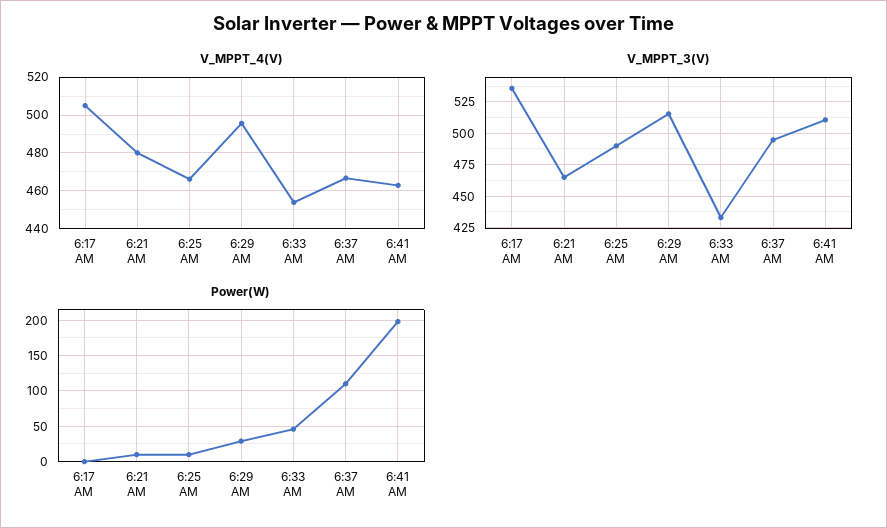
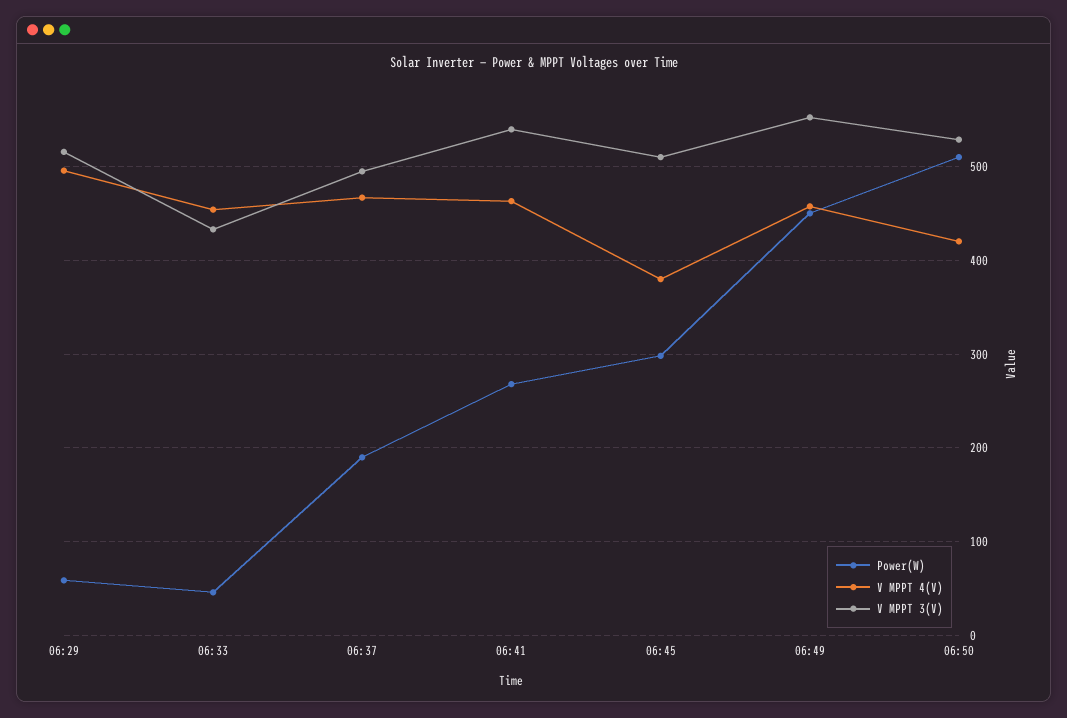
V_MPPT_4(V), 6:17 AM: 505 -> none
V_MPPT_4(V), 6:21 AM: 480 -> none
V_MPPT_4(V), 6:25 AM: 465 -> none
V_MPPT_3(V), 6:17 AM: 535 -> none
V_MPPT_3(V), 6:21 AM: 465 -> none
V_MPPT_3(V), 6:25 AM: 490 -> none
V_MPPT_3(V), 6:41 AM: 510 -> 540
Power(W), 6:17 AM: 0 -> none
Power(W), 6:21 AM: 10 -> none
Power(W), 6:25 AM: 10 -> none
Power(W), 6:29 AM: 30 -> 60
Power(W), 6:37 AM: 110 -> 190
Power(W), 6:41 AM: 200 -> 270
Power(W), 06:45: none -> 300
V_MPPT_4(V), 06:45: none -> 380
V_MPPT_3(V), 06:45: none -> 510
Power(W), 06:49: none -> 450
V_MPPT_4(V), 06:49: none -> 460
V_MPPT_3(V), 06:49: none -> 550
Power(W), 06:50: none -> 510
V_MPPT_4(V), 06:50: none -> 420
V_MPPT_3(V), 06:50: none -> 530

